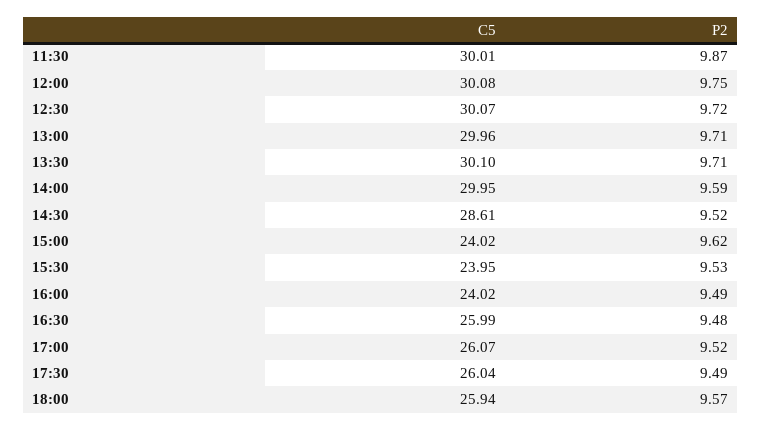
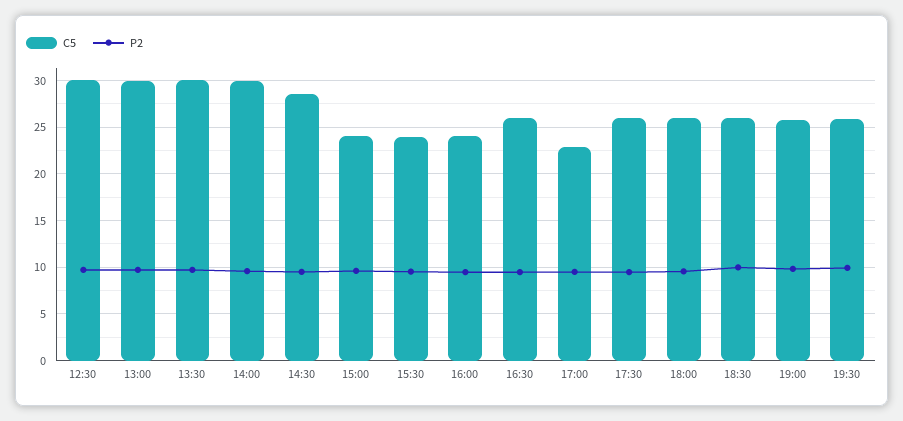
C5, 11:30: 30.01 -> none
P2, 11:30: 9.87 -> none
C5, 12:00: 30.08 -> none
P2, 12:00: 9.75 -> none
C5, 17:00: 26.07 -> 23
C5, 18:30: none -> 26
P2, 18:30: none -> 10
C5, 19:00: none -> 26
P2, 19:00: none -> 10
C5, 19:30: none -> 26
P2, 19:30: none -> 10

